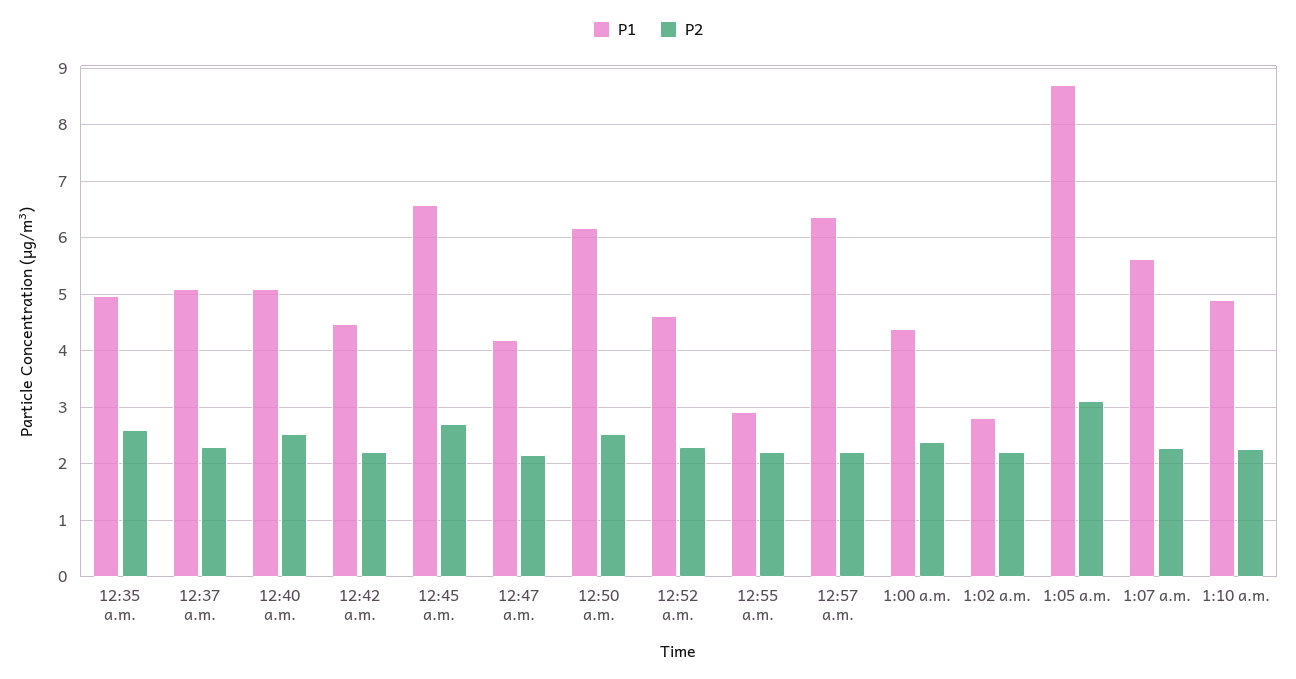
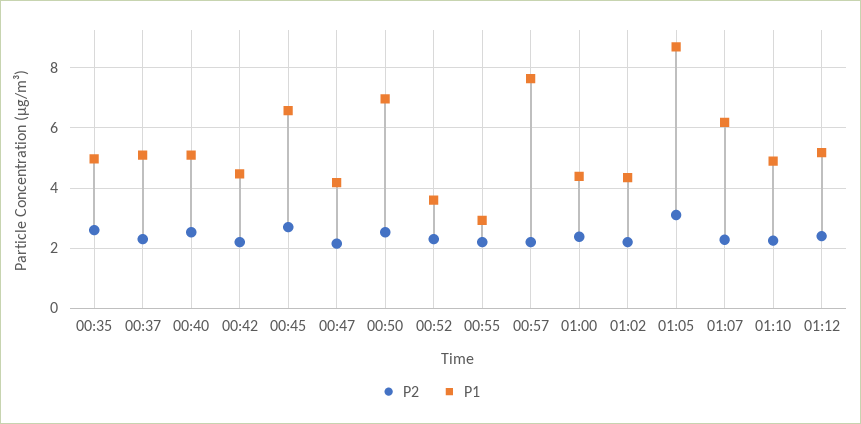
P1, 12:50 a.m.: 6.2 -> 7
P1, 12:52 a.m.: 4.6 -> 3.6
P1, 12:57 a.m.: 6.4 -> 7.6
P1, 1:02 a.m.: 2.8 -> 4.4
P1, 1:07 a.m.: 5.6 -> 6.2
P2, 01:12: none -> 2.4
P1, 01:12: none -> 5.2

